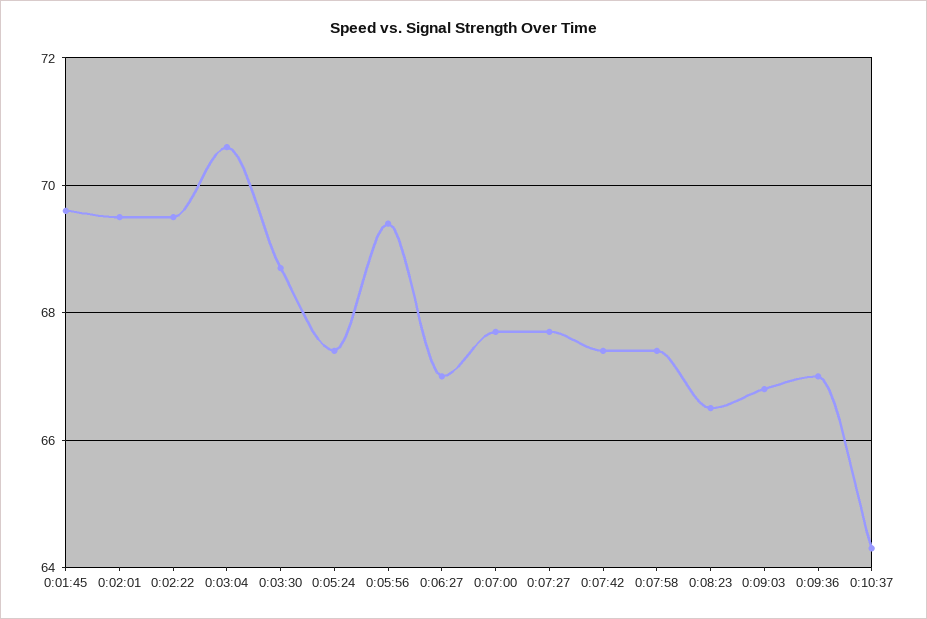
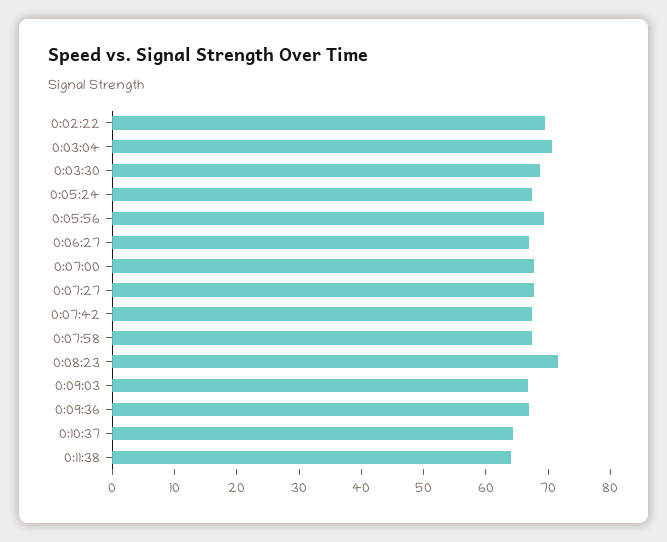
0:01:45: 69.5 -> none
0:02:01: 69.5 -> none
0:08:23: 66.5 -> 72
0:11:38: none -> 64

